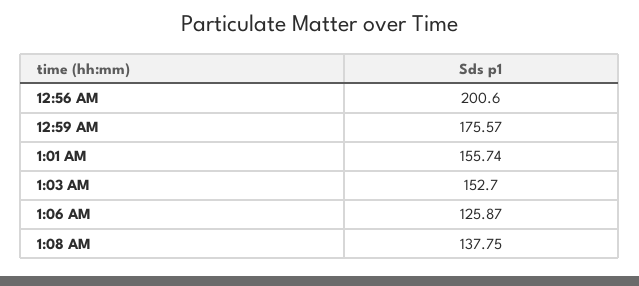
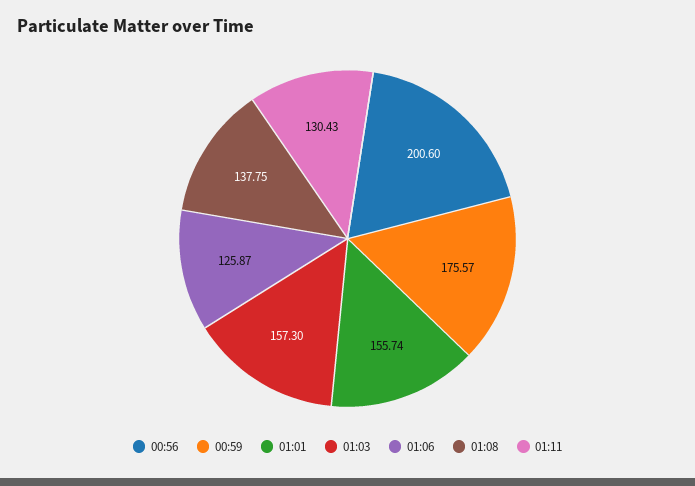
1:03 AM: 152.7 -> 157.3
01:11: none -> 130.43

